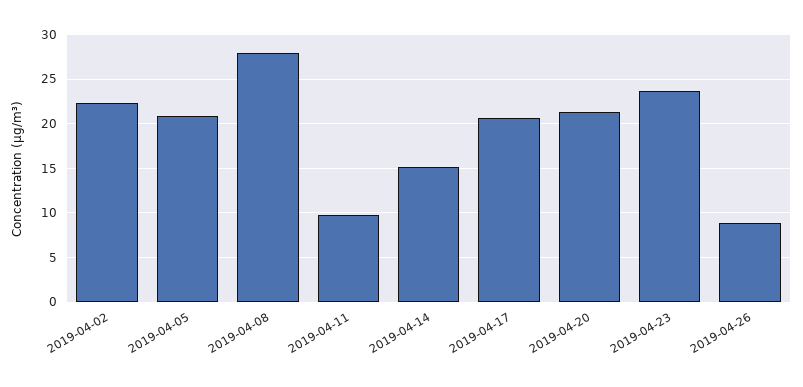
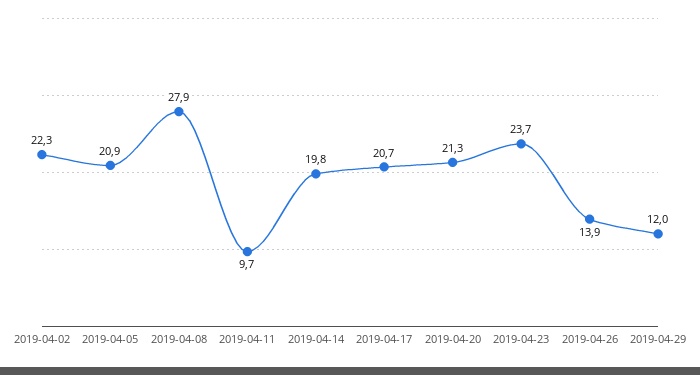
2019-04-14: 15 -> 19.8
2019-04-26: 9 -> 13.9
2019-04-29: none -> 12

